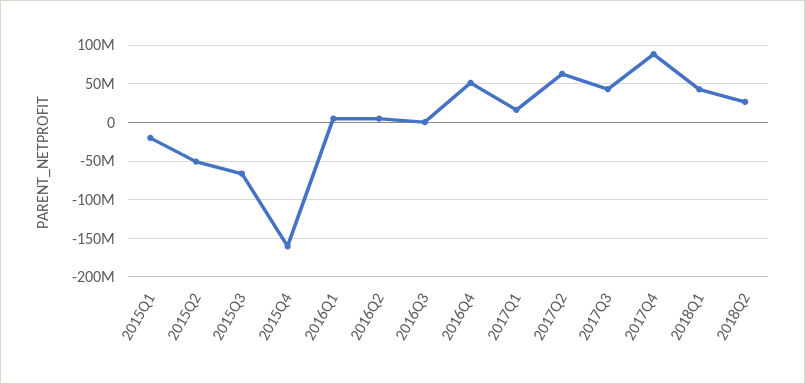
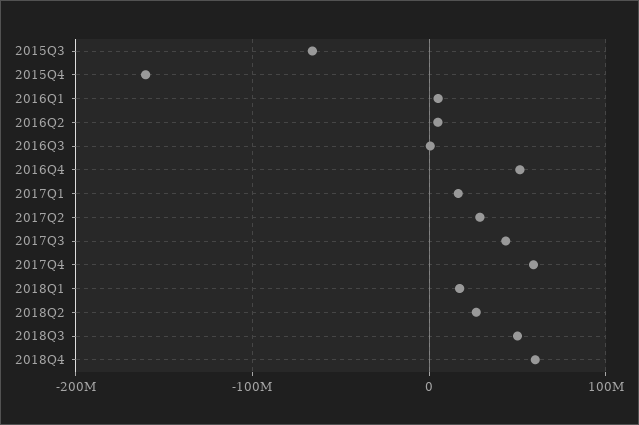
2015Q1: -20000000 -> none
2015Q2: -50000000 -> none
2017Q2: 60000000 -> 30000000
2017Q4: 90000000 -> 60000000
2018Q1: 40000000 -> 20000000
2018Q3: none -> 50000000
2018Q4: none -> 60000000

